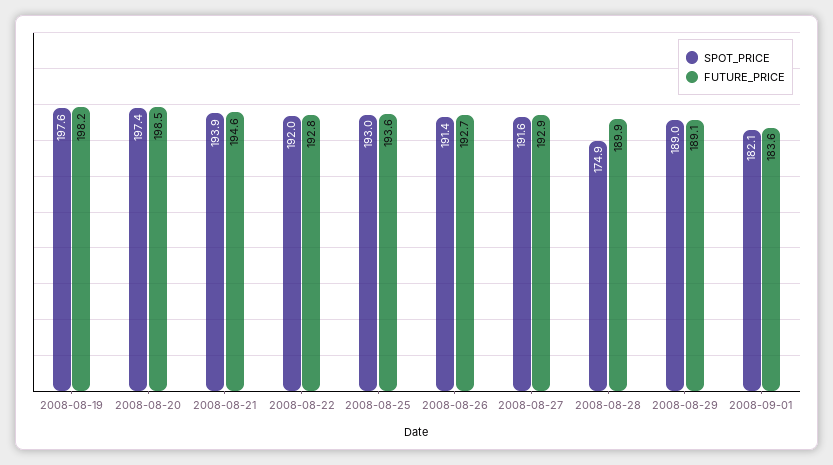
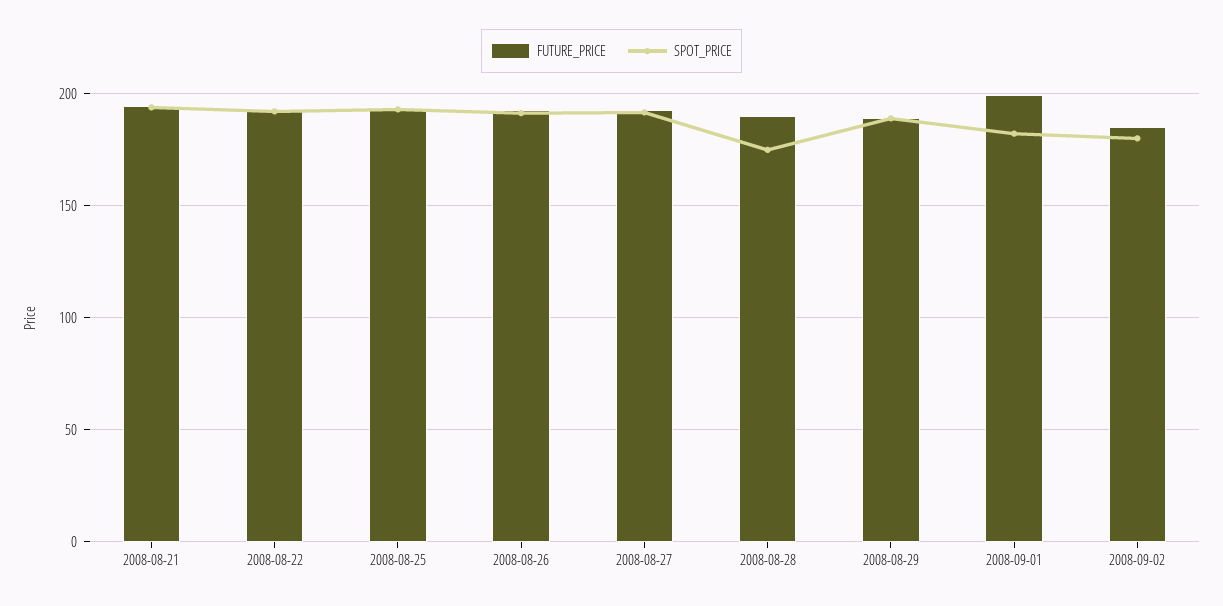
SPOT_PRICE, 2008-08-19: 197.6 -> none
FUTURE_PRICE, 2008-08-19: 198.2 -> none
SPOT_PRICE, 2008-08-20: 197.4 -> none
FUTURE_PRICE, 2008-08-20: 198.5 -> none
FUTURE_PRICE, 2008-09-01: 183.6 -> 200
FUTURE_PRICE, 2008-09-02: none -> 185
SPOT_PRICE, 2008-09-02: none -> 180

